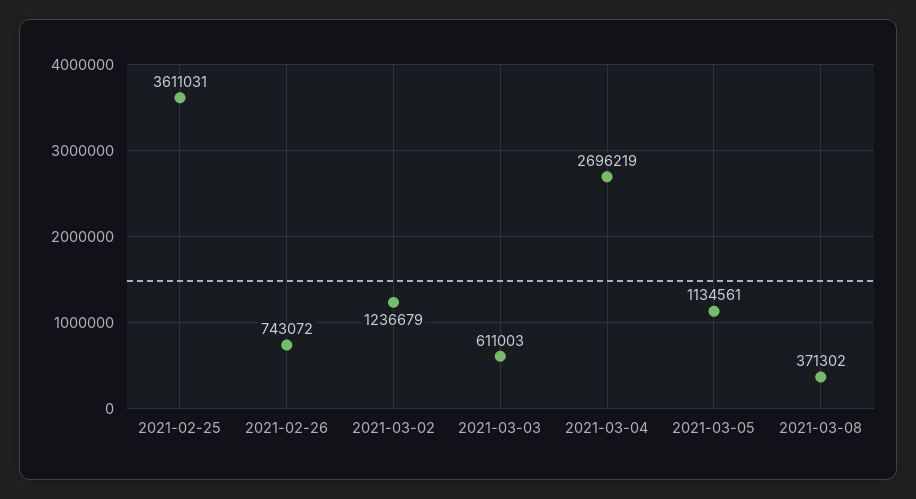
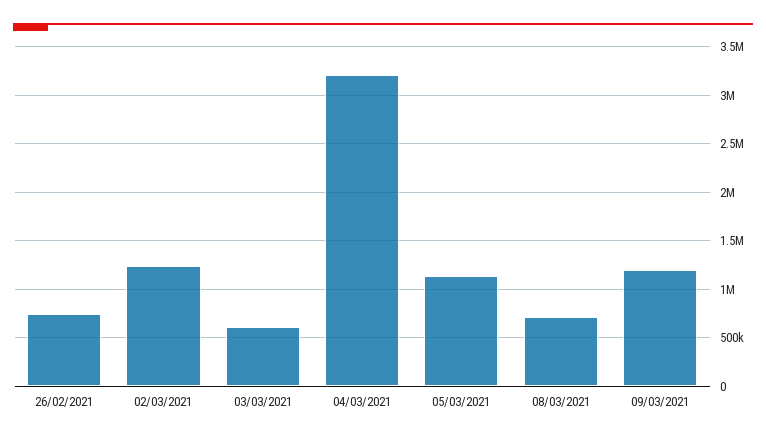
2021-02-25: 3611031 -> none
2021-03-04: 2696219 -> 3200000
2021-03-08: 371302 -> 700000
09/03/2021: none -> 1200000

